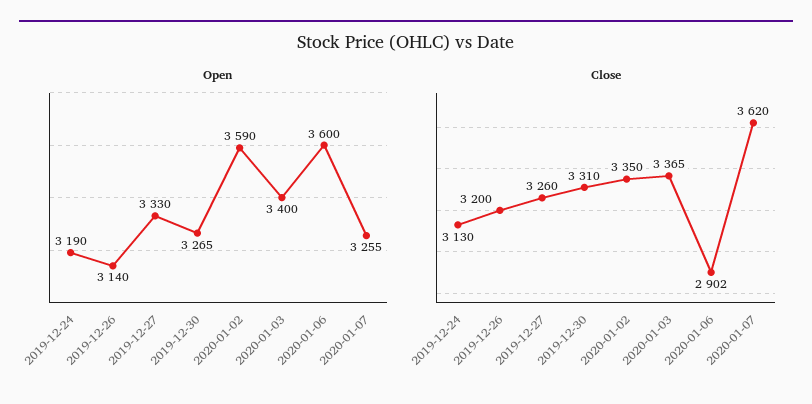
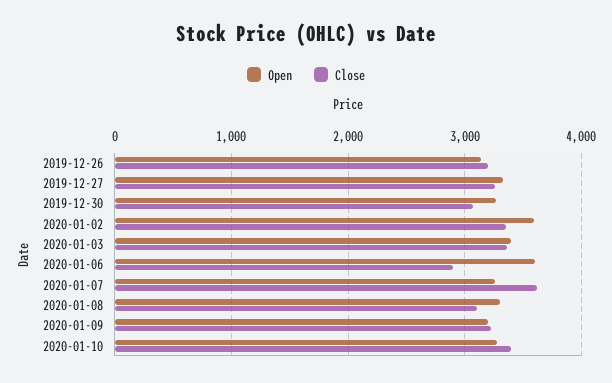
Open, 2019-12-24: 3190 -> none
Close, 2019-12-24: 3130 -> none
Close, 2019-12-30: 3310 -> 3100
Open, 2020-01-08: none -> 3300
Close, 2020-01-08: none -> 3100
Open, 2020-01-09: none -> 3200
Close, 2020-01-09: none -> 3200
Open, 2020-01-10: none -> 3300
Close, 2020-01-10: none -> 3400

